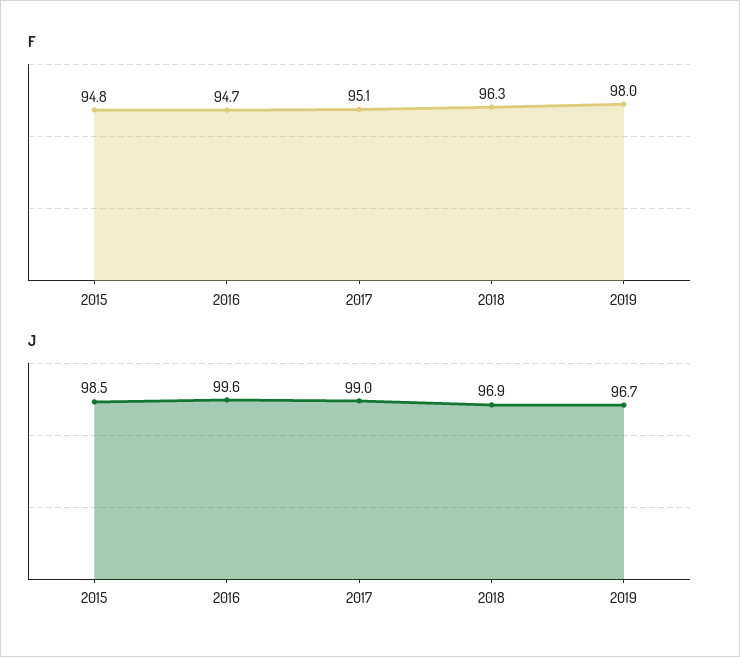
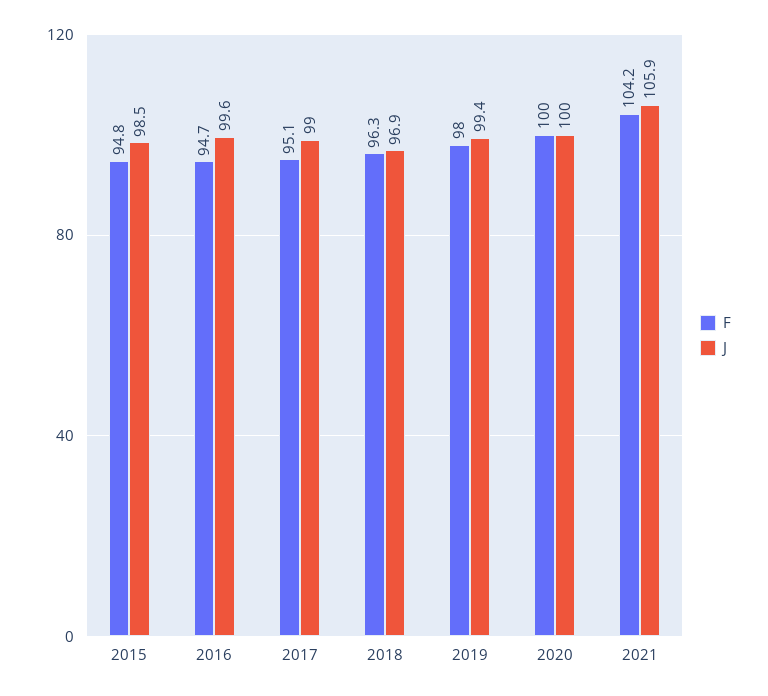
J, 2019: 96.7 -> 99.4
F, 2020: none -> 100
J, 2020: none -> 100
F, 2021: none -> 104.2
J, 2021: none -> 105.9

